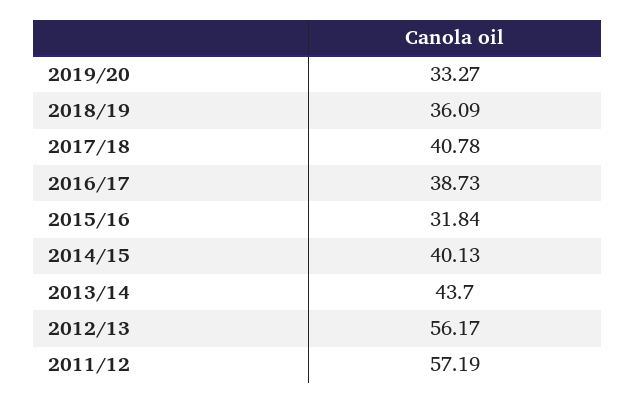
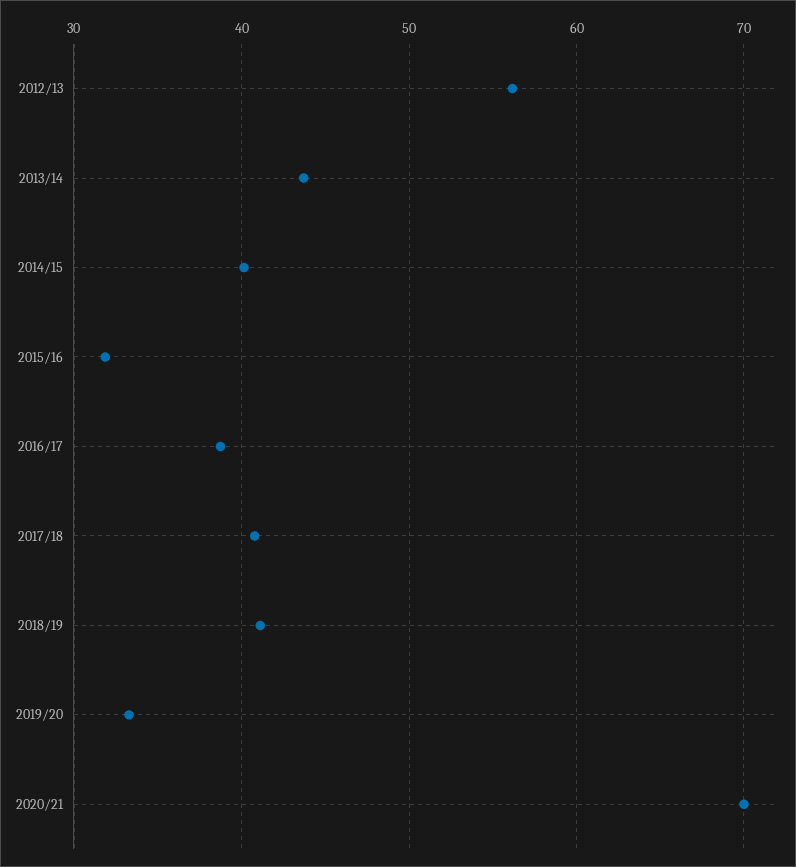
2018/19: 36.09 -> 41
2011/12: 57.19 -> none
2020/21: none -> 70

